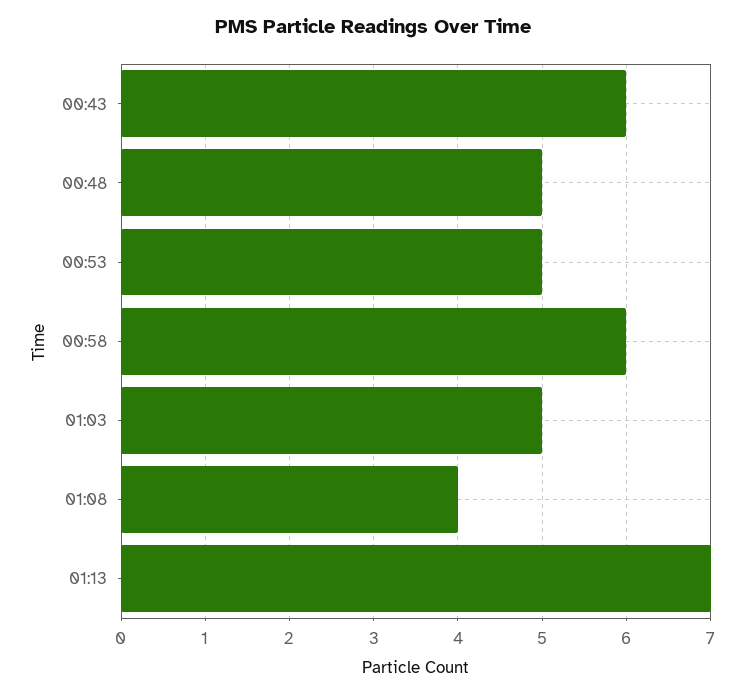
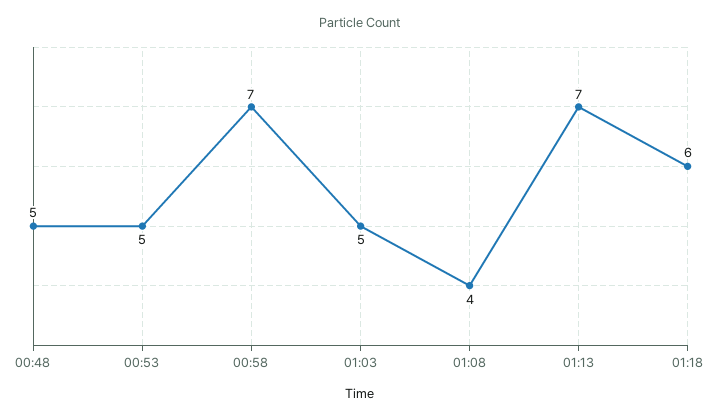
00:43: 6 -> none
00:58: 6 -> 7
01:18: none -> 6

